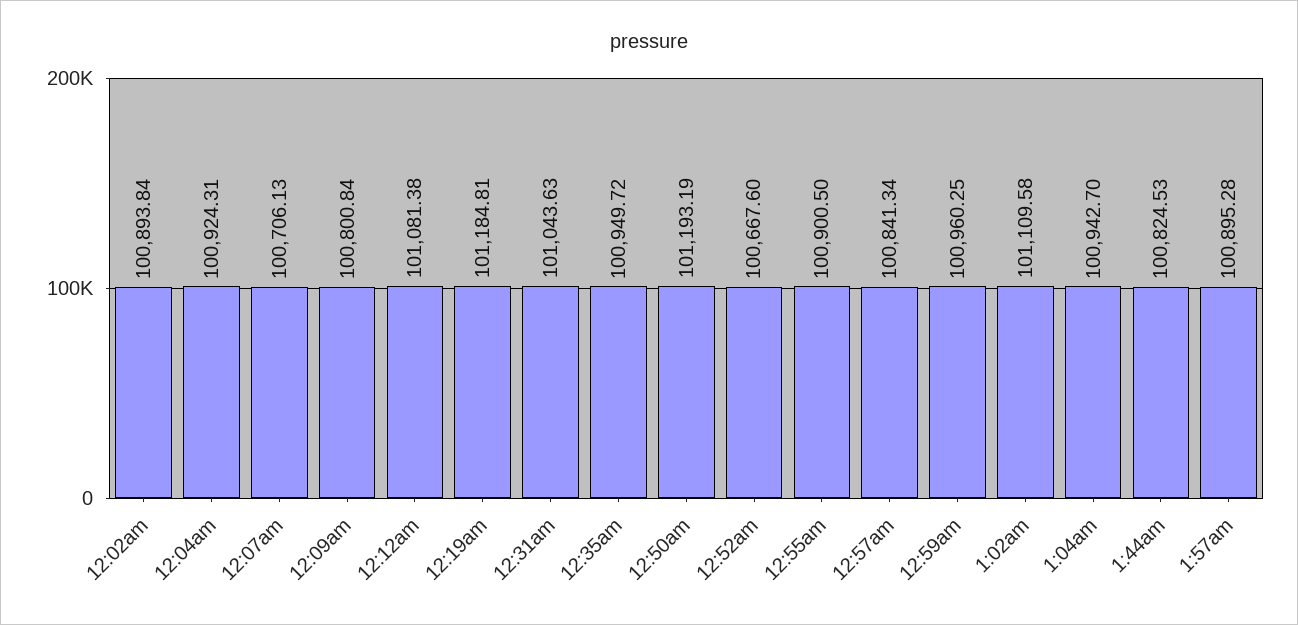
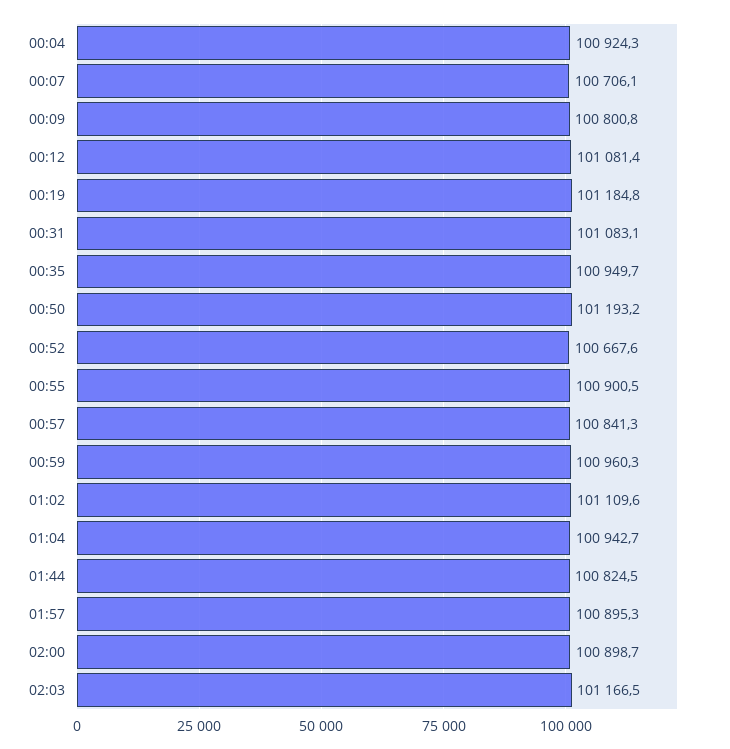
12:02am: 100893.84 -> none
12:31am: 101043.63 -> 101083.1
02:00: none -> 100898.7
02:03: none -> 101166.5

